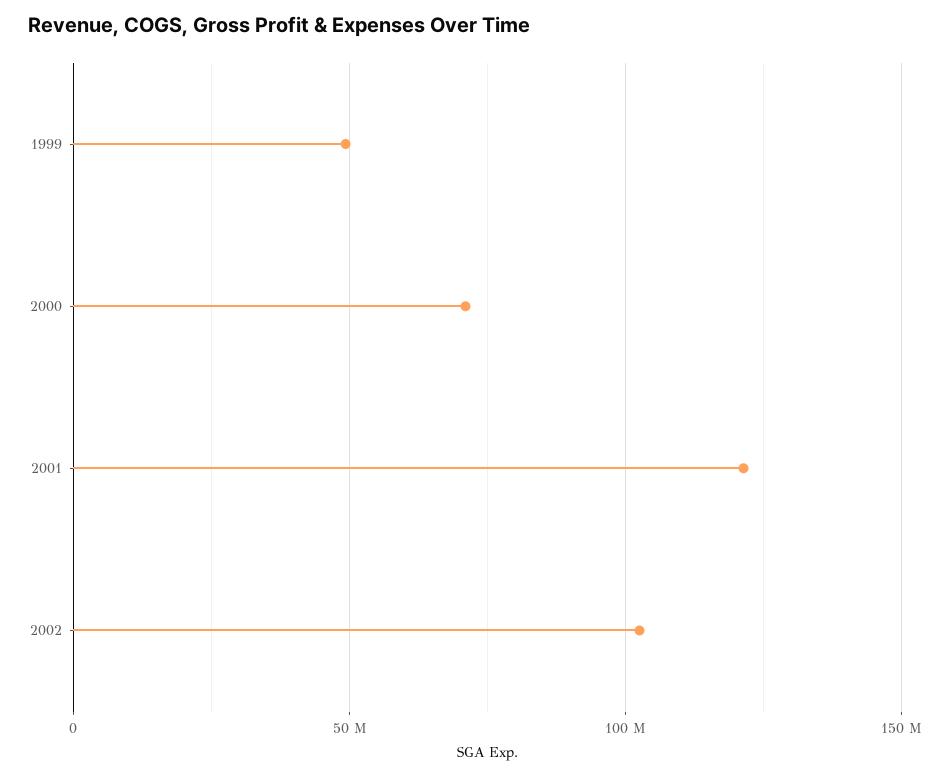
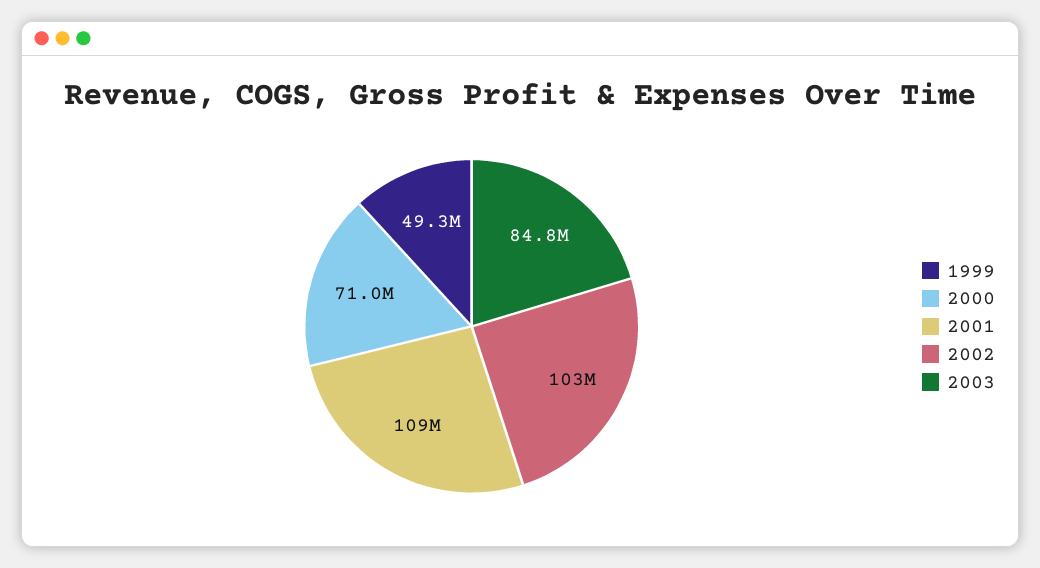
2001: 120000000 -> 109000000
2003: none -> 84800000

